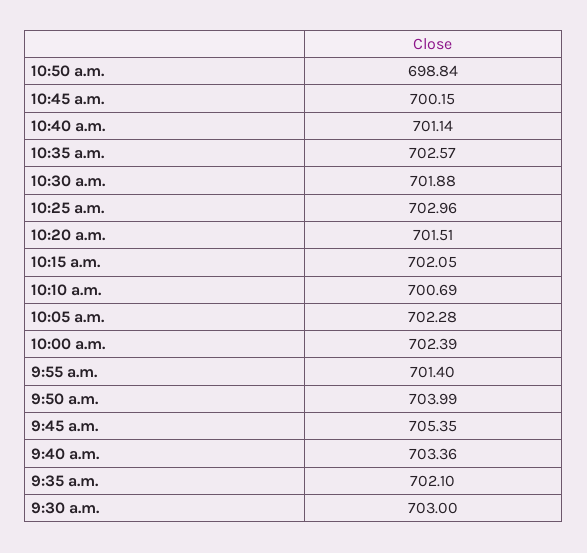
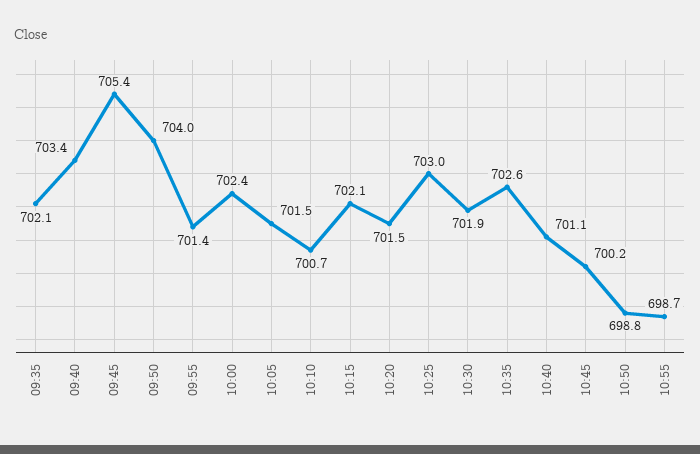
10:05 a.m.: 702.28 -> 701.5
9:30 a.m.: 703 -> none
10:55: none -> 698.7

